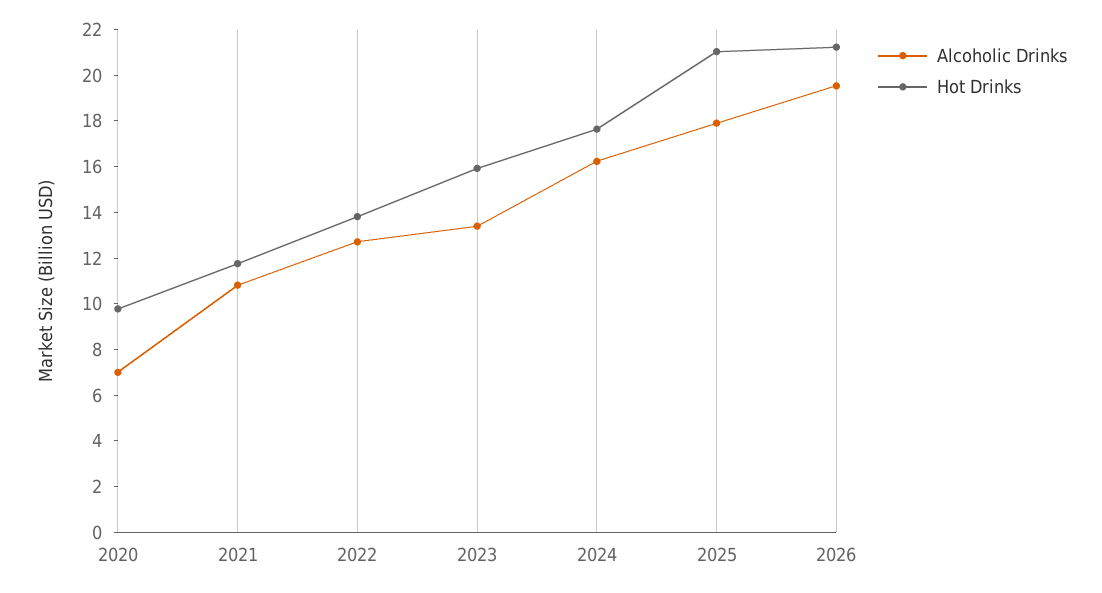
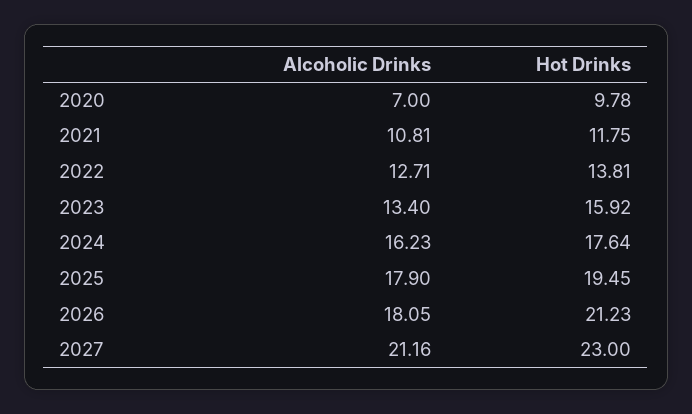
Hot Drinks, 2025: 21 -> 19.45
Alcoholic Drinks, 2026: 19.5 -> 18.05
Alcoholic Drinks, 2027: none -> 21.16
Hot Drinks, 2027: none -> 23

